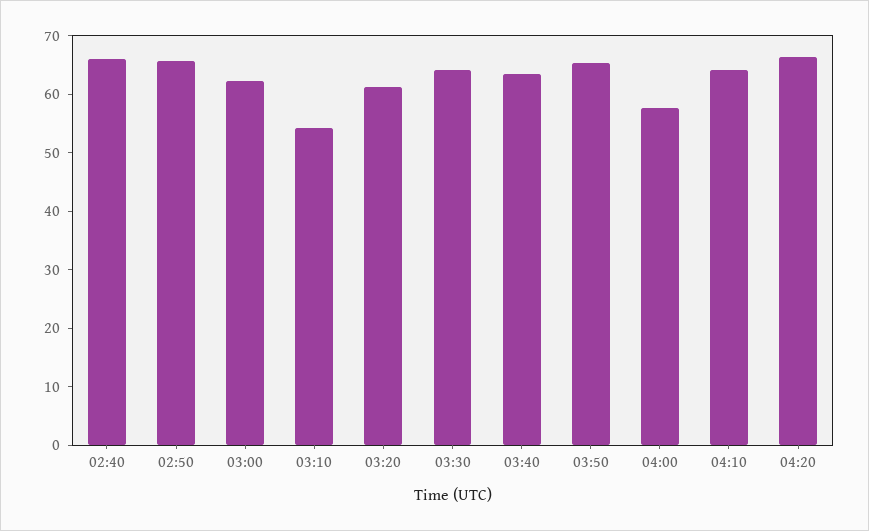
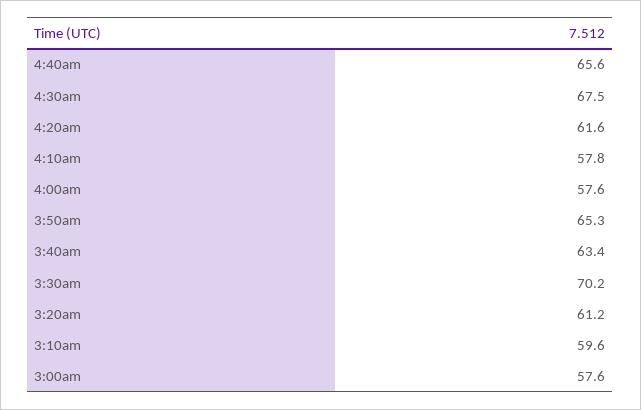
02:40: 66 -> none
02:50: 66 -> none
03:00: 62 -> 57.6
03:10: 54 -> 59.6
03:30: 64 -> 70.2
04:10: 64 -> 57.8
04:20: 66 -> 61.6
4:40am: none -> 65.6
4:30am: none -> 67.5

